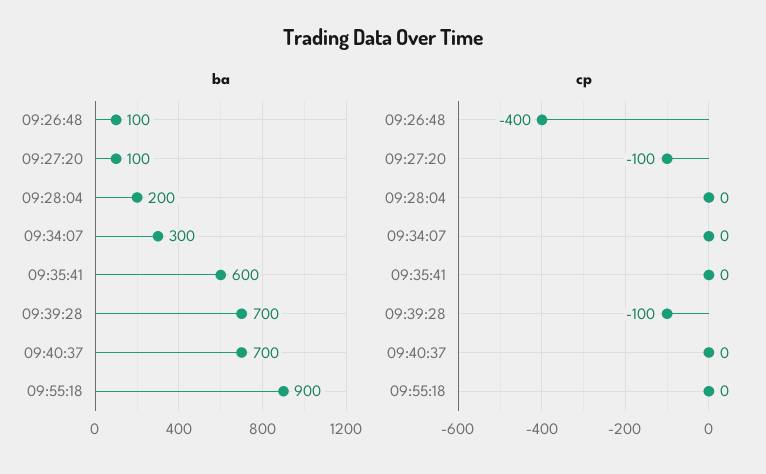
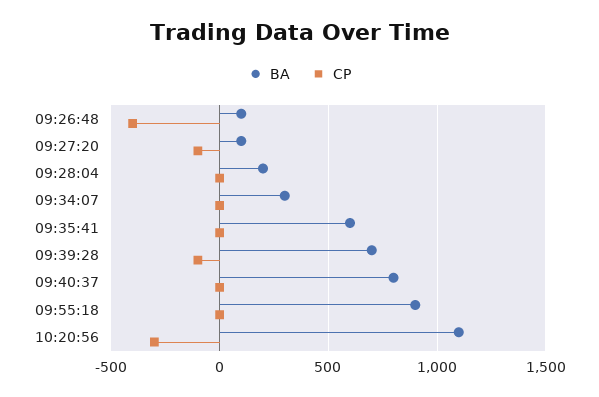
ba, 09:40:37: 700 -> 800
ba, 10:20:56: none -> 1100
cp, 10:20:56: none -> -300

